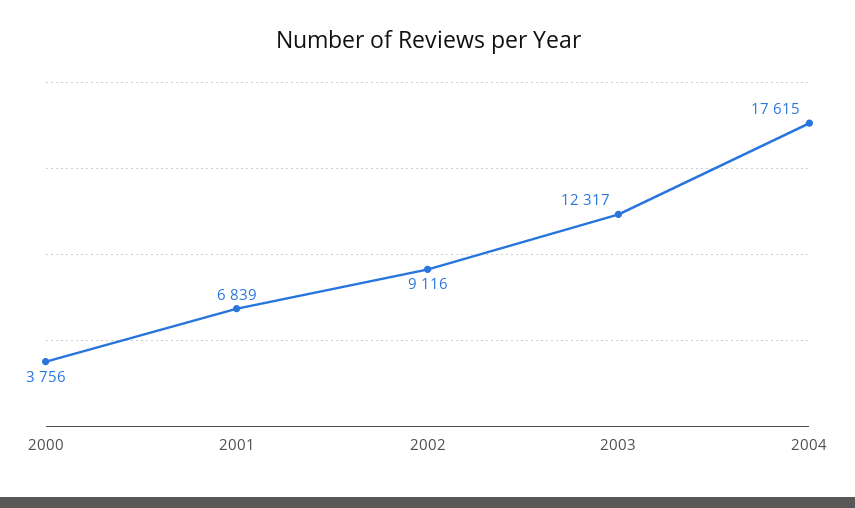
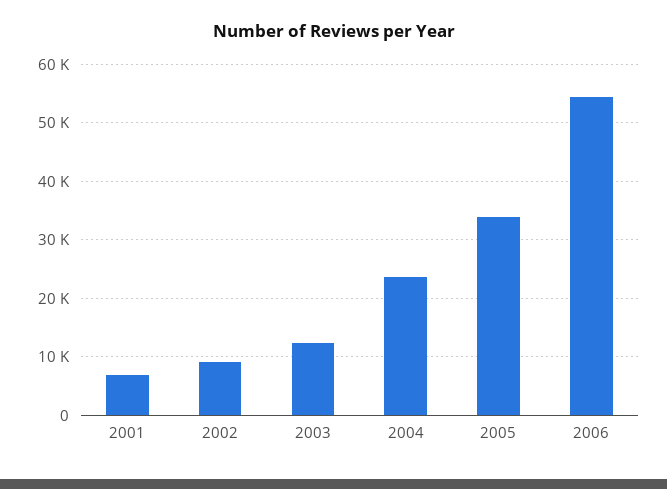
2000: 3756 -> none
2004: 17615 -> 24000
2005: none -> 34000
2006: none -> 54000

